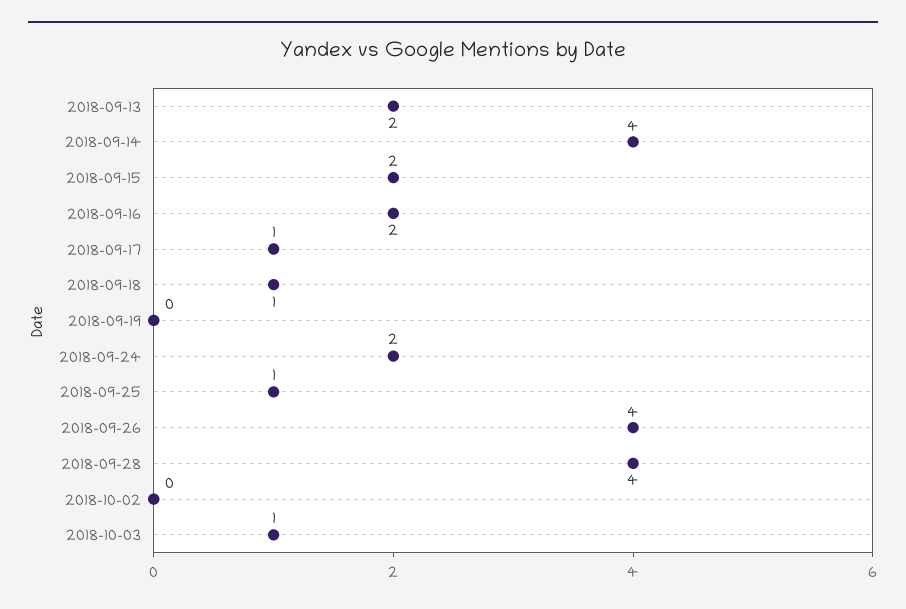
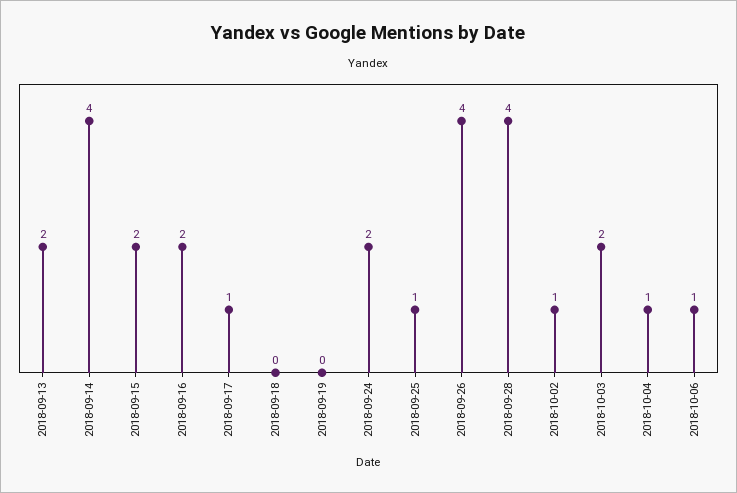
2018-09-18: 1 -> 0
2018-10-02: 0 -> 1
2018-10-03: 1 -> 2
2018-10-04: none -> 1
2018-10-06: none -> 1

